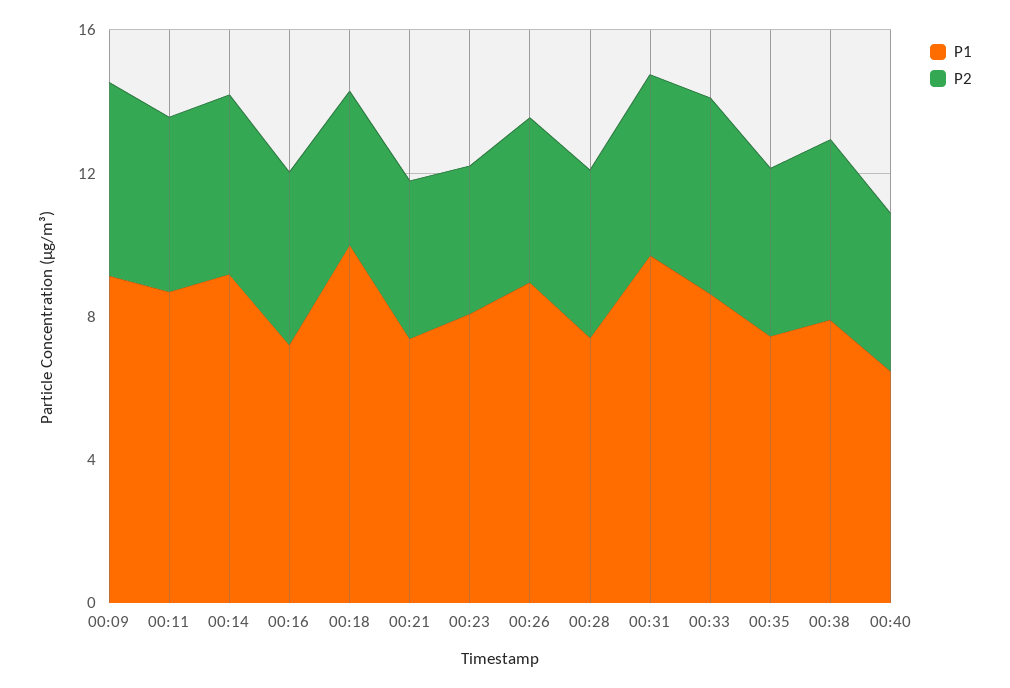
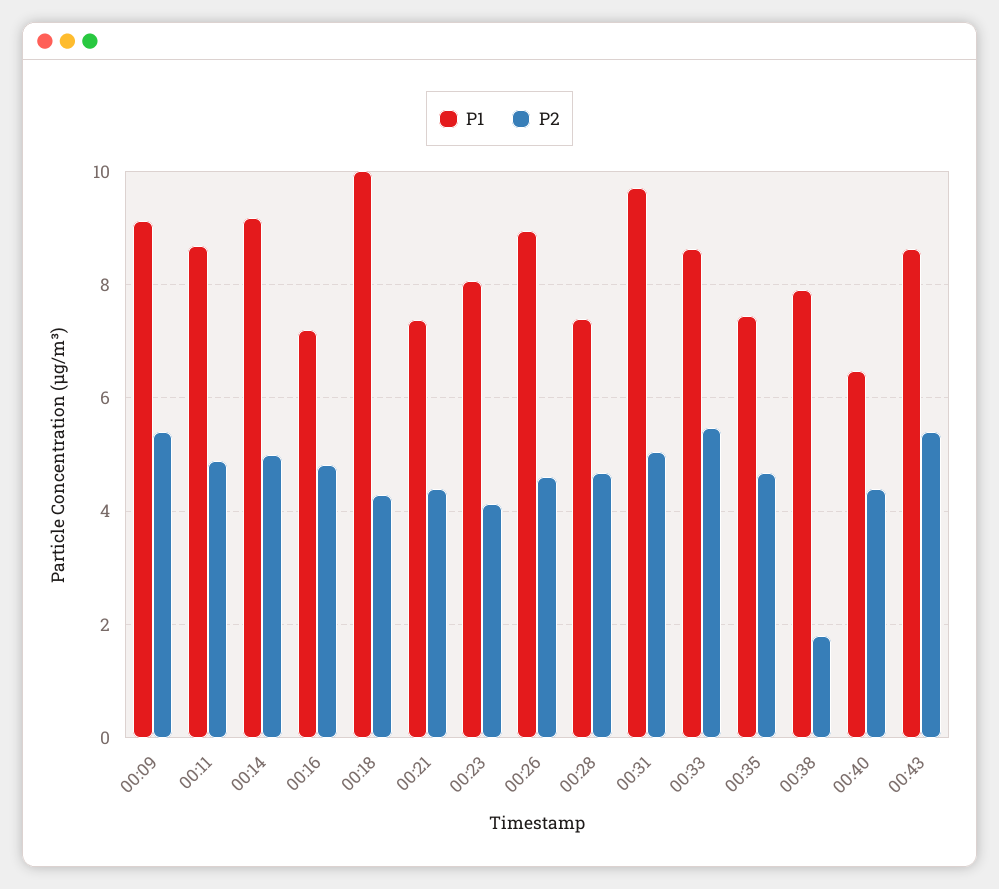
P2, 00:38: 5 -> 1.8
P1, 00:43: none -> 8.6
P2, 00:43: none -> 5.4

